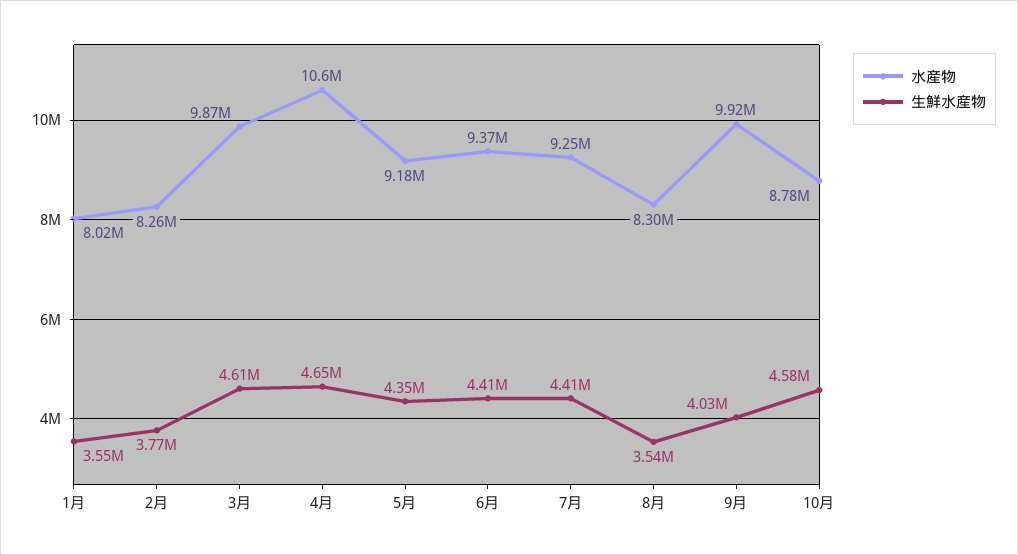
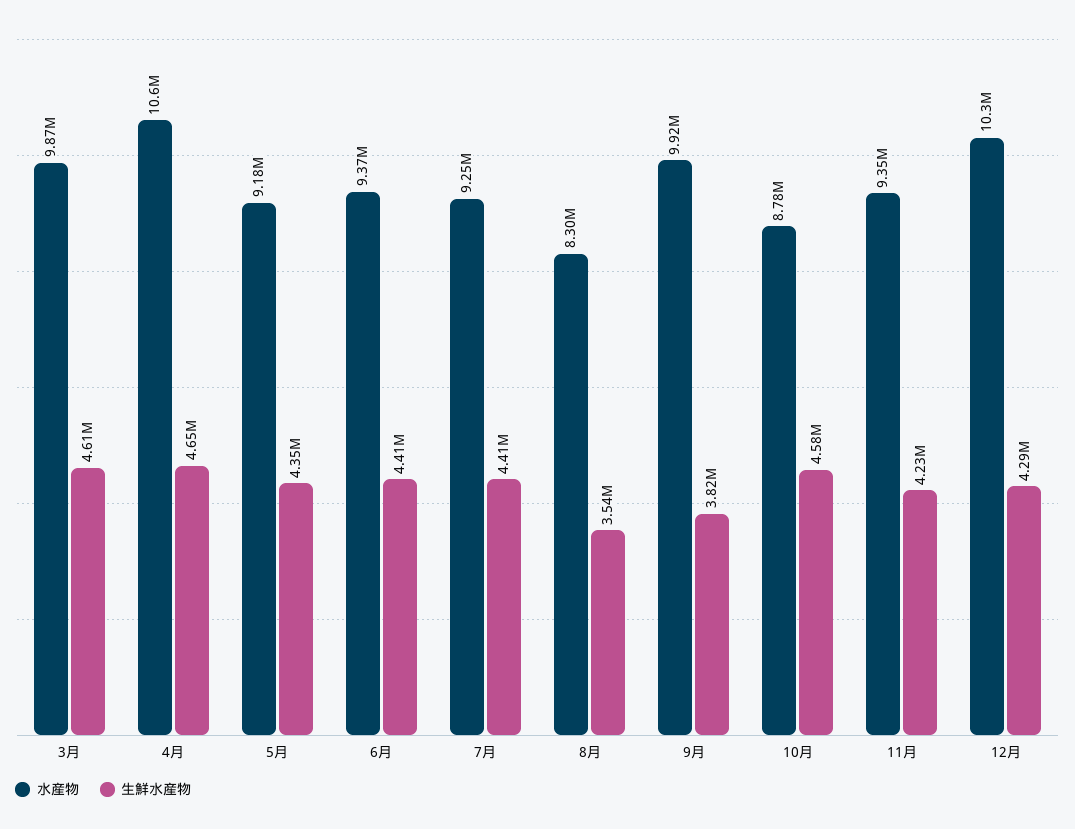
水産物, 1月: 8020000 -> none
生鮮水産物, 1月: 3550000 -> none
水産物, 2月: 8260000 -> none
生鮮水産物, 2月: 3770000 -> none
生鮮水産物, 9月: 4030000 -> 3820000
水産物, 11月: none -> 9350000
生鮮水産物, 11月: none -> 4230000
水産物, 12月: none -> 10300000
生鮮水産物, 12月: none -> 4290000

